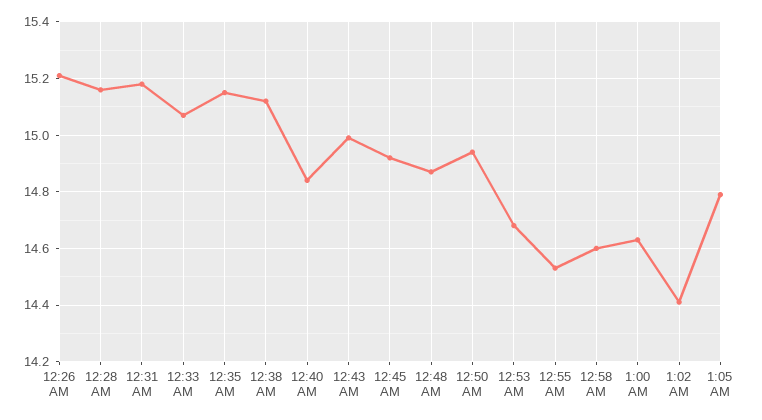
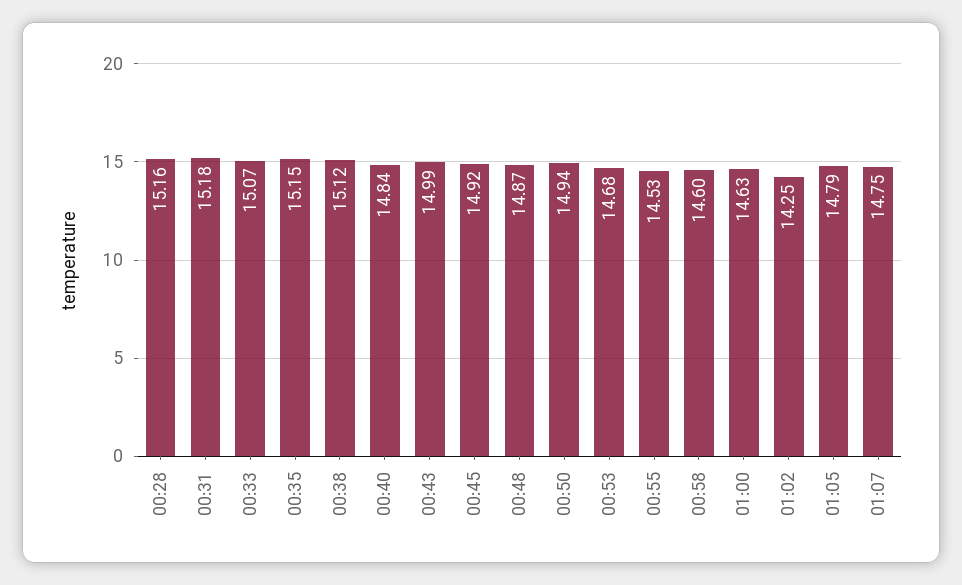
12:26 AM: 15.2 -> none
1:02 AM: 14.4 -> 14.25
01:07: none -> 14.75

